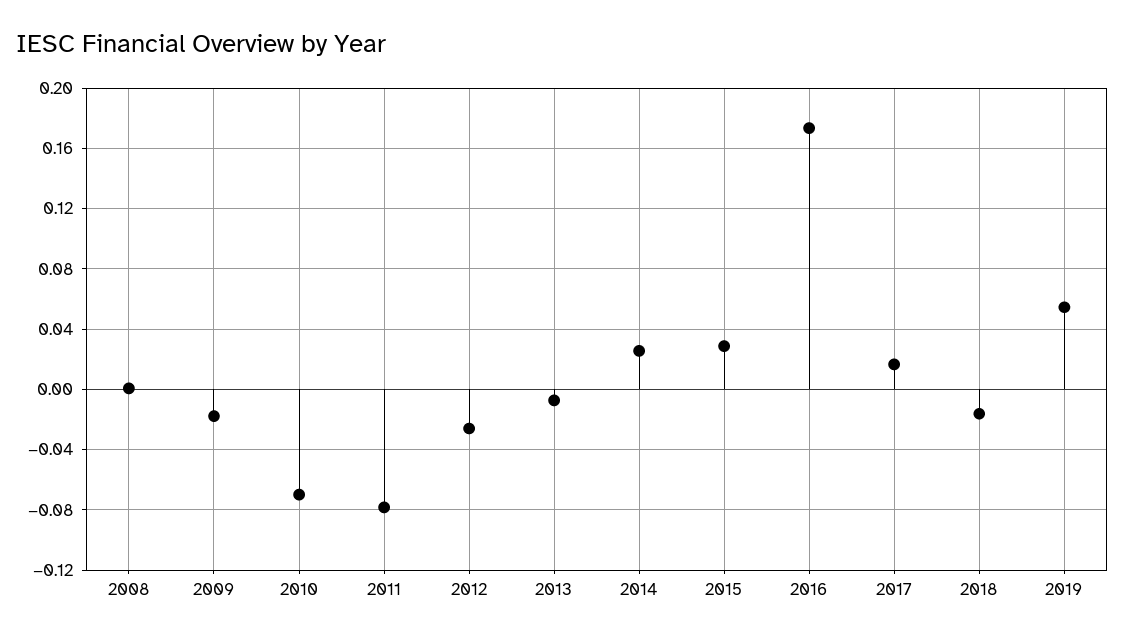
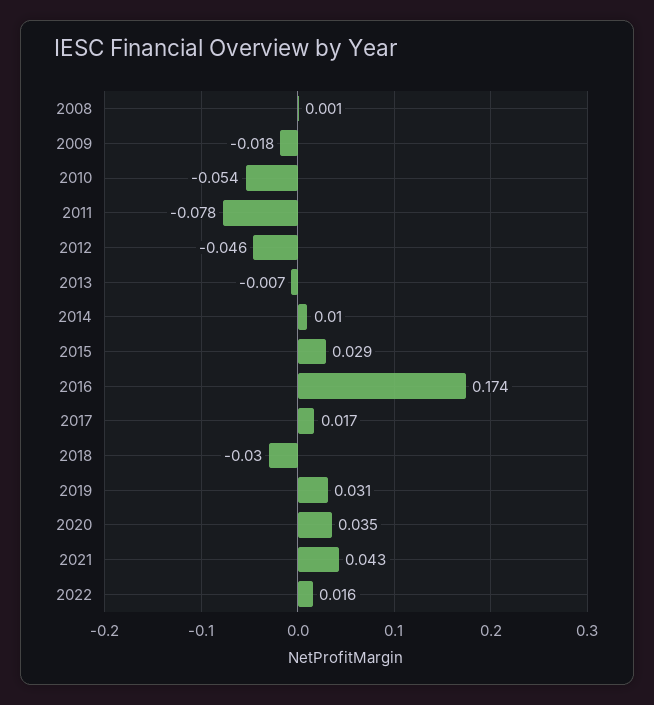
2010: -0.07 -> -0.054
2012: -0.025 -> -0.046
2014: 0.025 -> 0.01
2018: -0.015 -> -0.03
2019: 0.055 -> 0.031
2020: none -> 0.035
2021: none -> 0.043
2022: none -> 0.016

